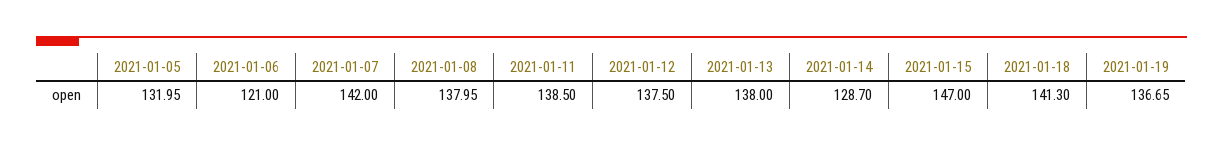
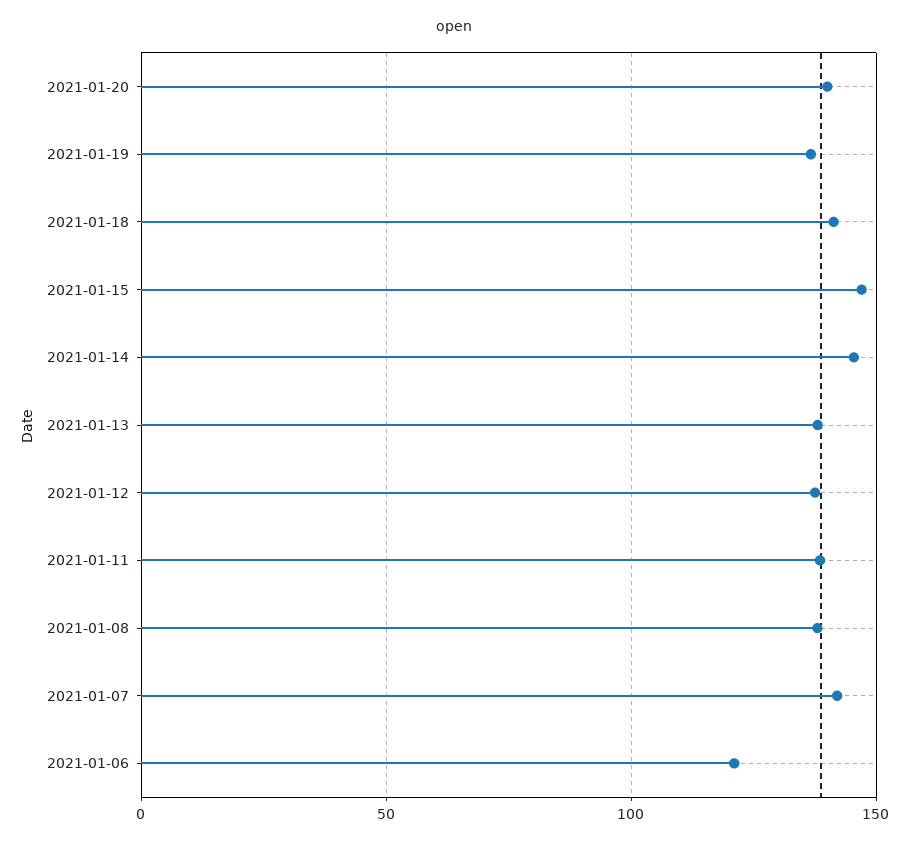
2021-01-05: 131.95 -> none
2021-01-14: 128.7 -> 145
2021-01-20: none -> 140

